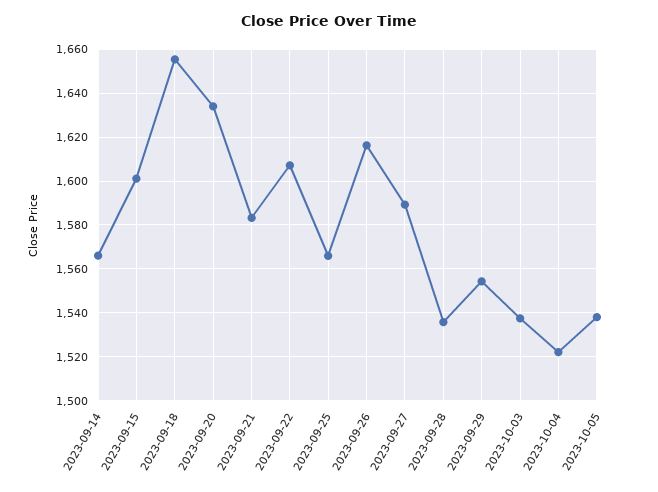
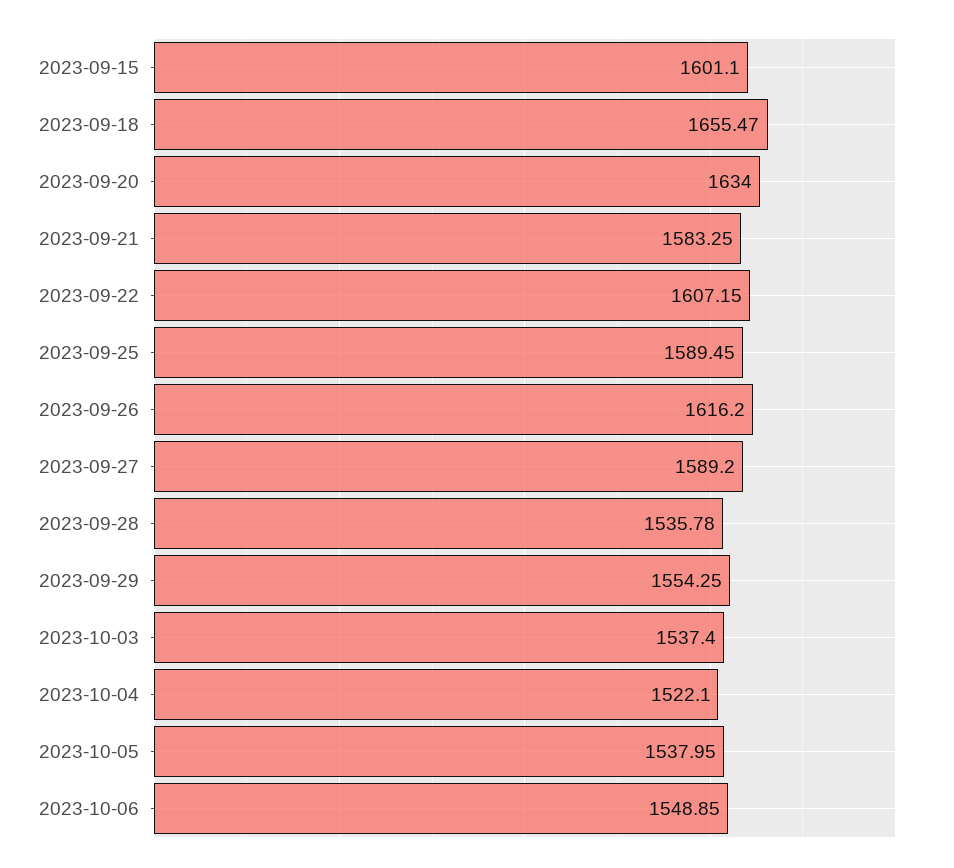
2023-09-14: 1565 -> none
2023-09-25: 1565 -> 1589.45
2023-10-06: none -> 1548.85

